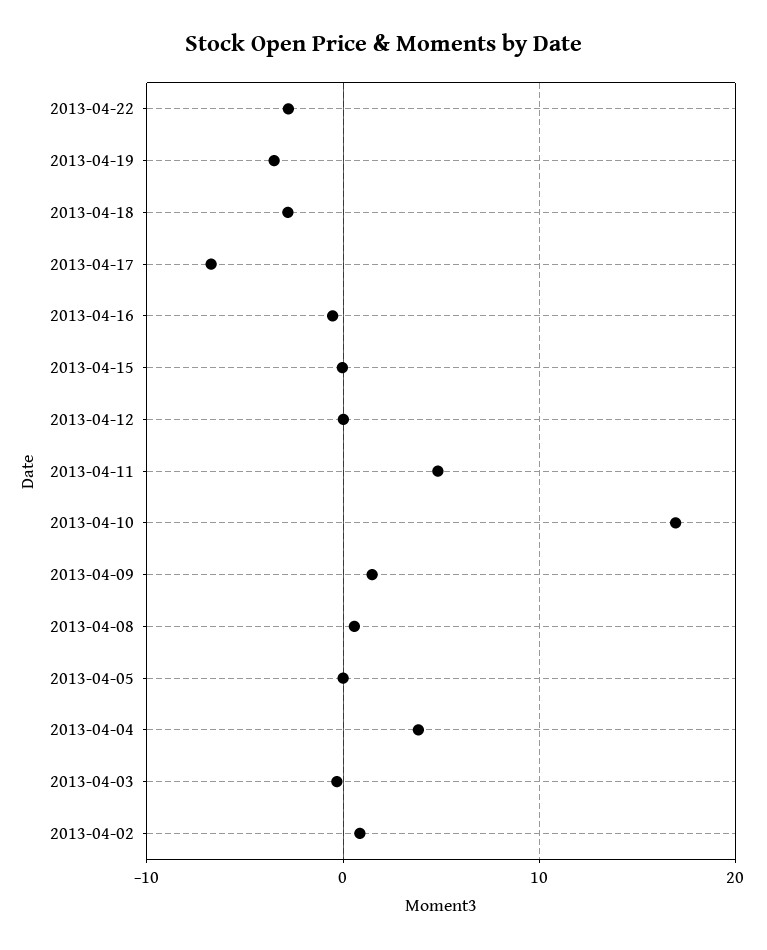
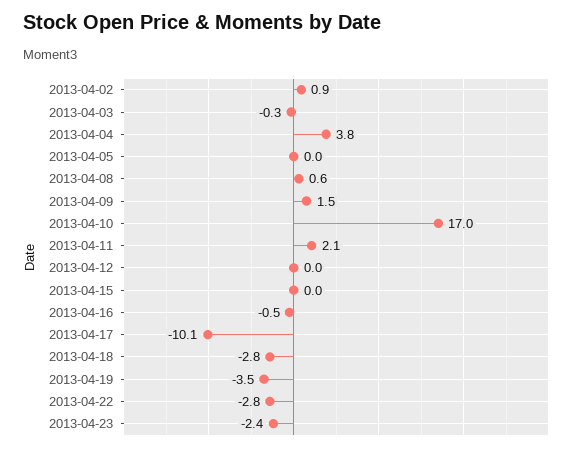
2013-04-17: -7 -> -10.1
2013-04-11: 5 -> 2.1
2013-04-23: none -> -2.4

